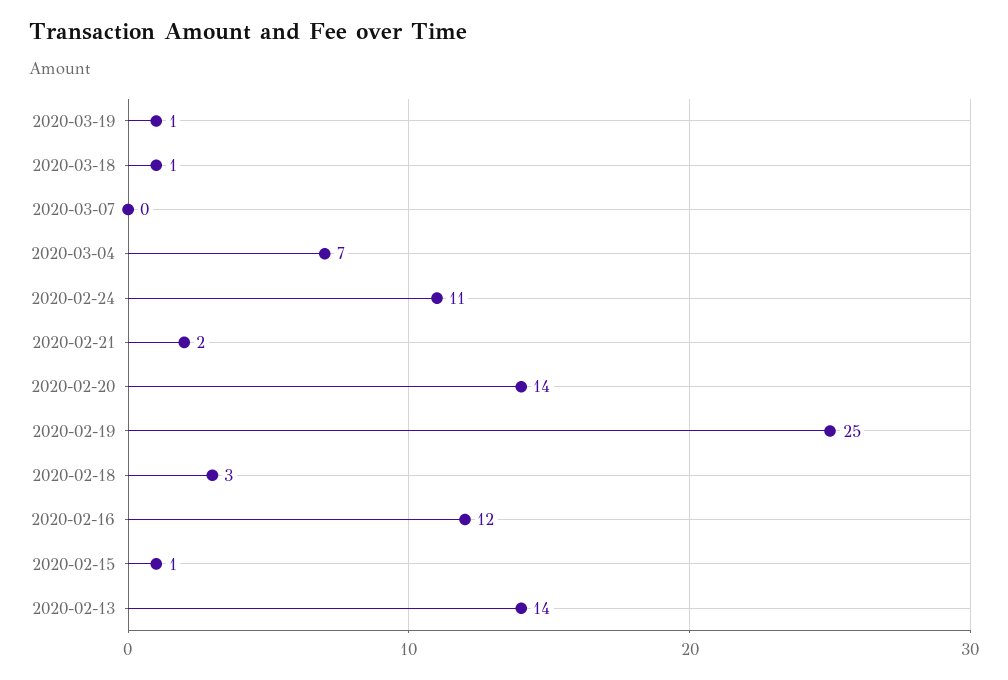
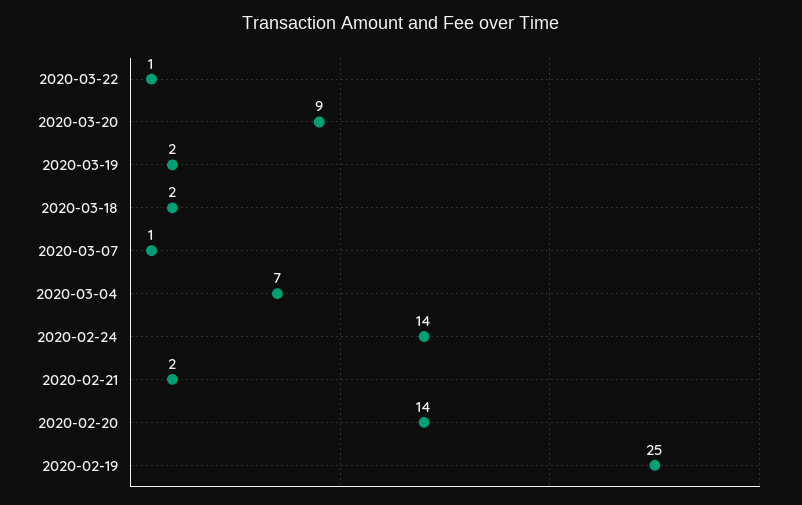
2020-03-19: 1 -> 2
2020-03-18: 1 -> 2
2020-03-07: 0 -> 1
2020-02-24: 11 -> 14
2020-02-18: 3 -> none
2020-02-16: 12 -> none
2020-02-15: 1 -> none
2020-02-13: 14 -> none
2020-03-22: none -> 1
2020-03-20: none -> 9

